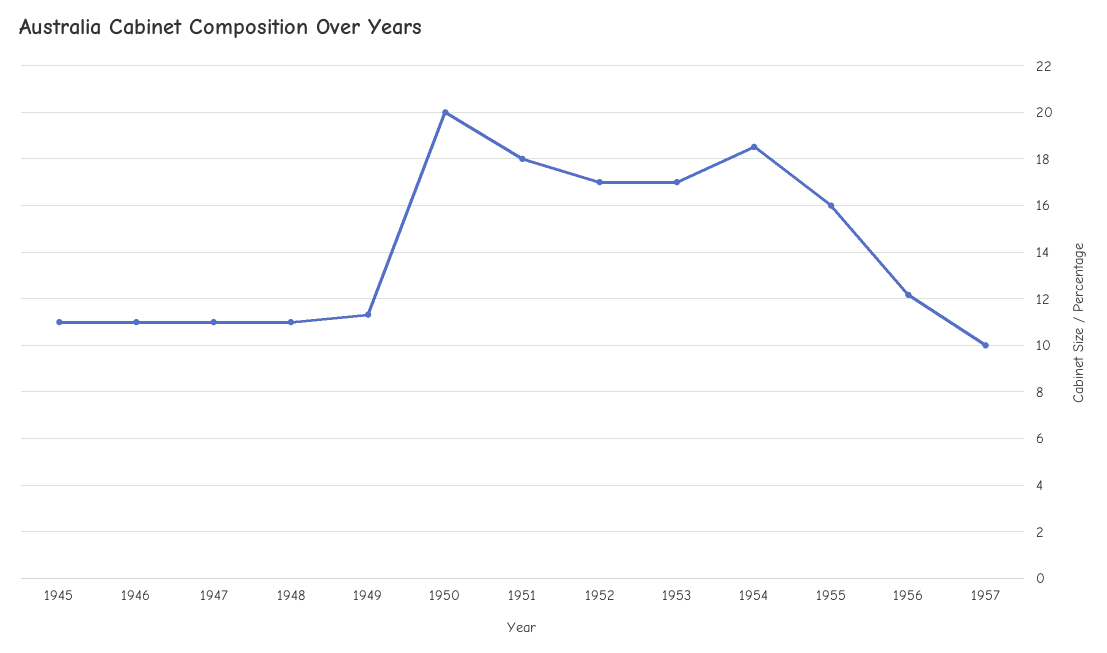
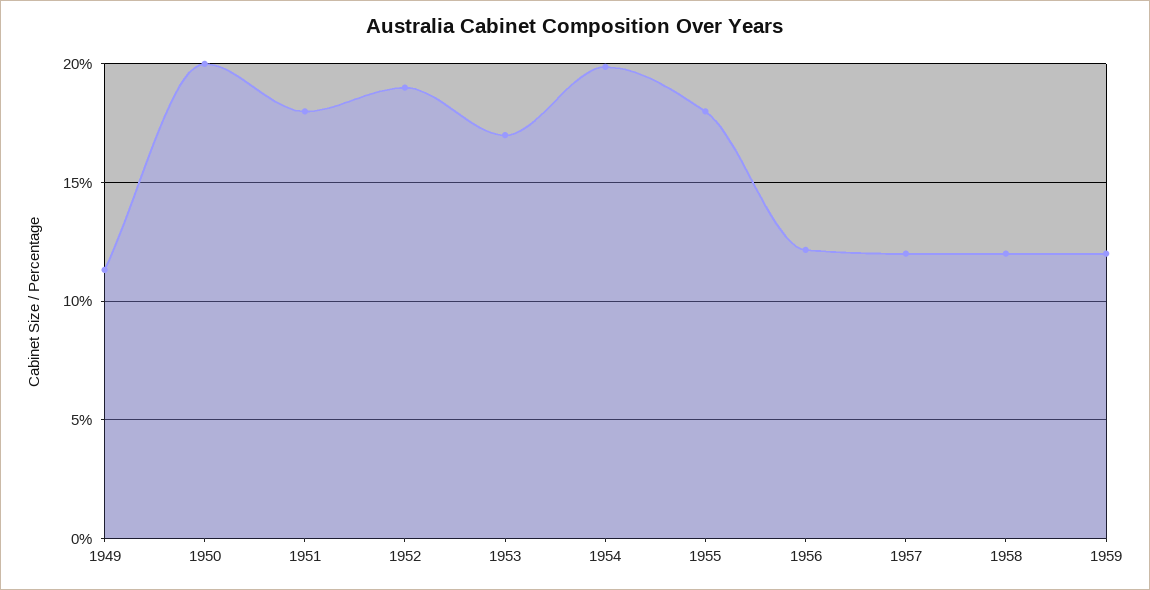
1945: 11 -> none
1946: 11 -> none
1947: 11 -> none
1948: 11 -> none
1952: 17 -> 19
1954: 18.5 -> 20
1955: 16 -> 18
1957: 10 -> 12
1958: none -> 12
1959: none -> 12

